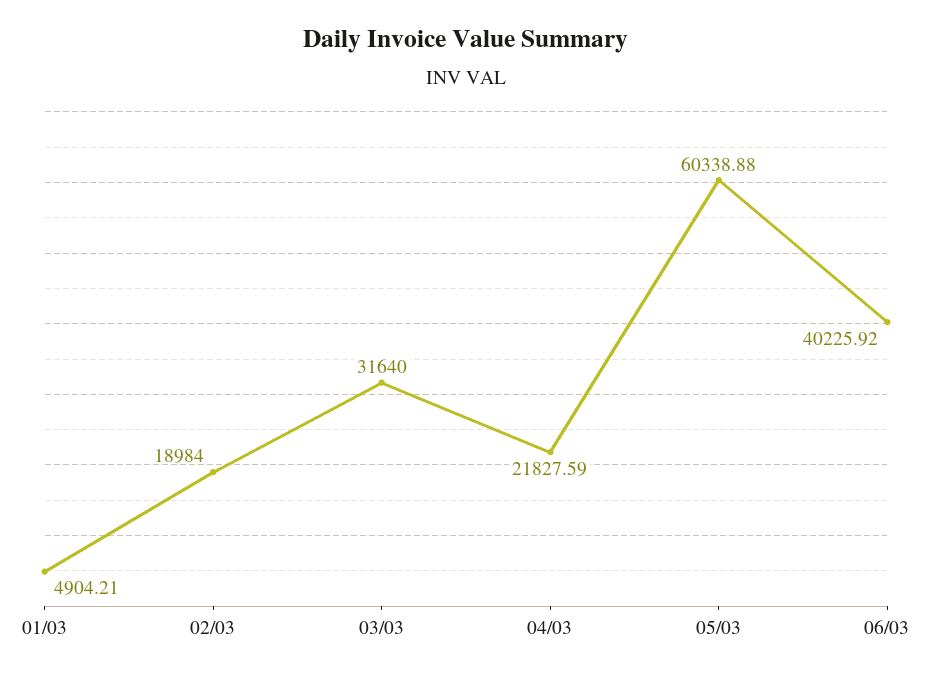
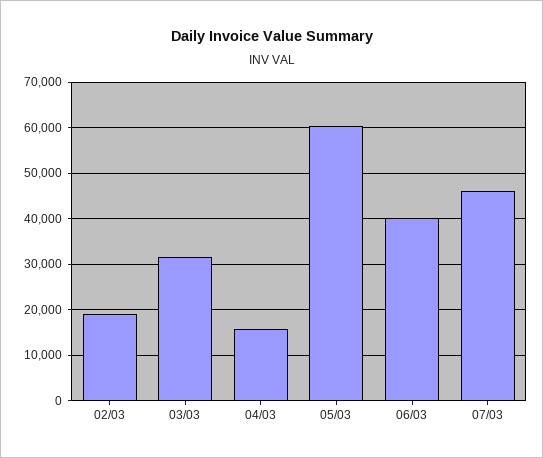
01/03: 4904.21 -> none
04/03: 21827.59 -> 16000
07/03: none -> 46000

